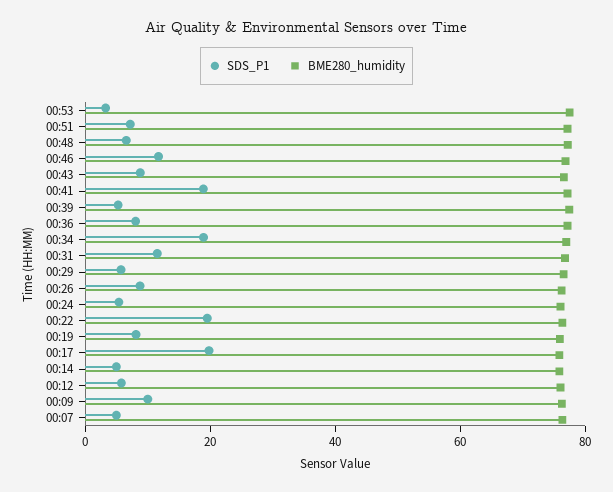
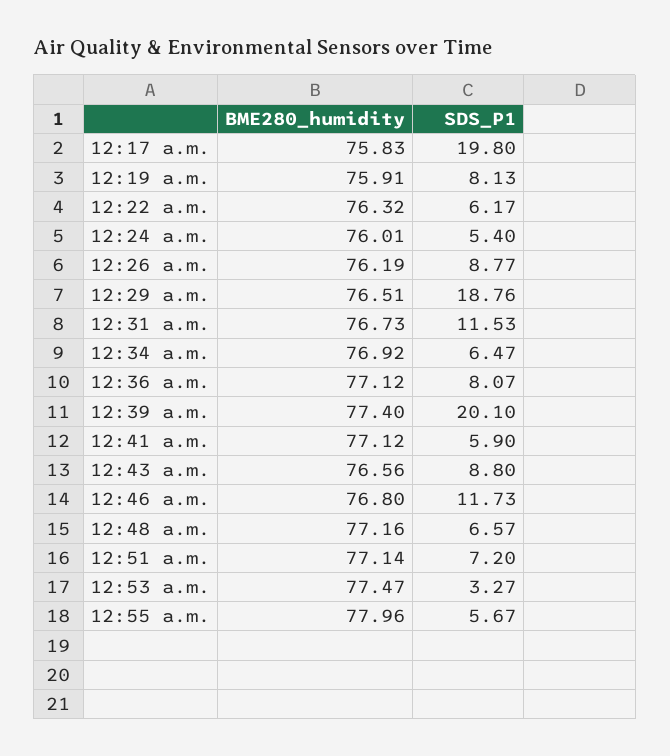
SDS_P1, 00:41: 20 -> 5.9
SDS_P1, 00:39: 5 -> 20.1
SDS_P1, 00:34: 20 -> 6.47
SDS_P1, 00:29: 5 -> 18.76
SDS_P1, 00:22: 20 -> 6.17
SDS_P1, 00:14: 5 -> none
BME280_humidity, 00:14: 75 -> none
SDS_P1, 00:12: 5 -> none
BME280_humidity, 00:12: 75 -> none
SDS_P1, 00:09: 10 -> none
BME280_humidity, 00:09: 75 -> none
SDS_P1, 00:07: 5 -> none
BME280_humidity, 00:07: 75 -> none
BME280_humidity, 12:55 a.m.: none -> 77.96
SDS_P1, 12:55 a.m.: none -> 5.67

